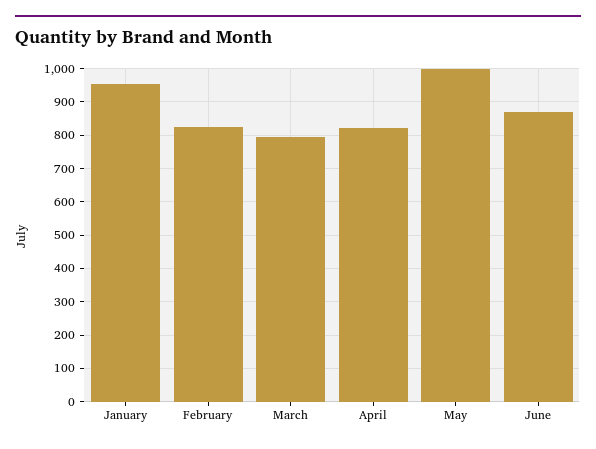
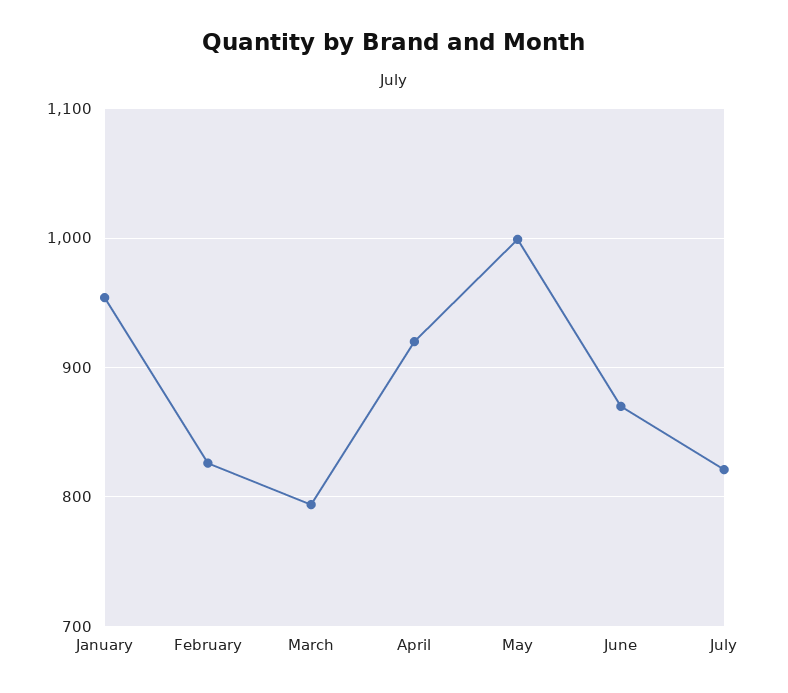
April: 820 -> 920
July: none -> 820

